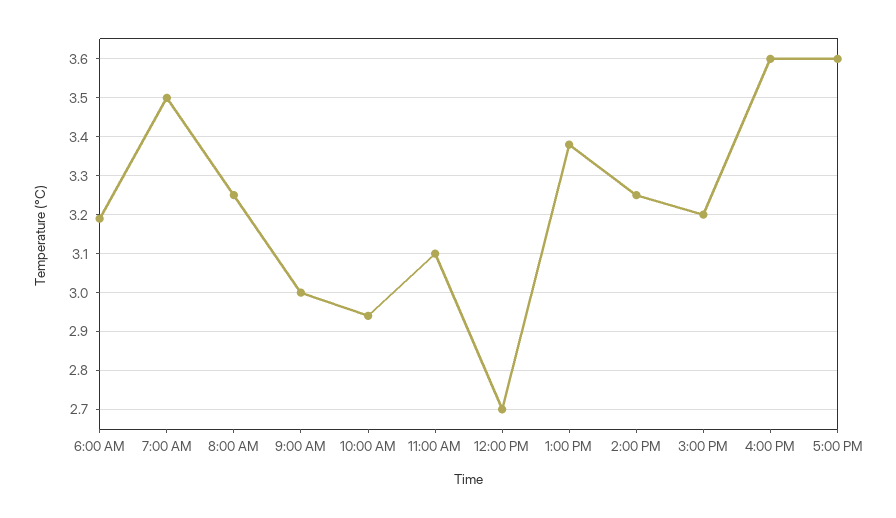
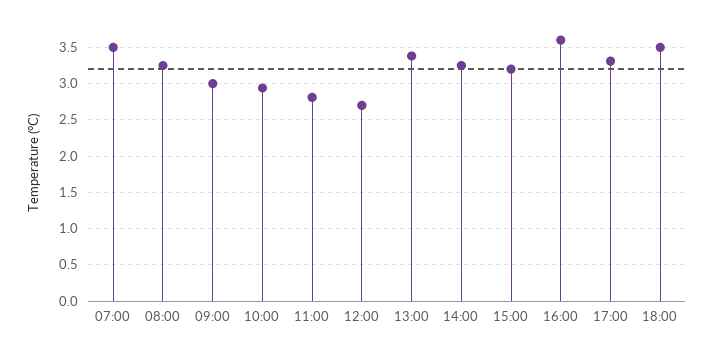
6:00 AM: 3.2 -> none
11:00 AM: 3.1 -> 2.8
5:00 PM: 3.6 -> 3.3
18:00: none -> 3.5

